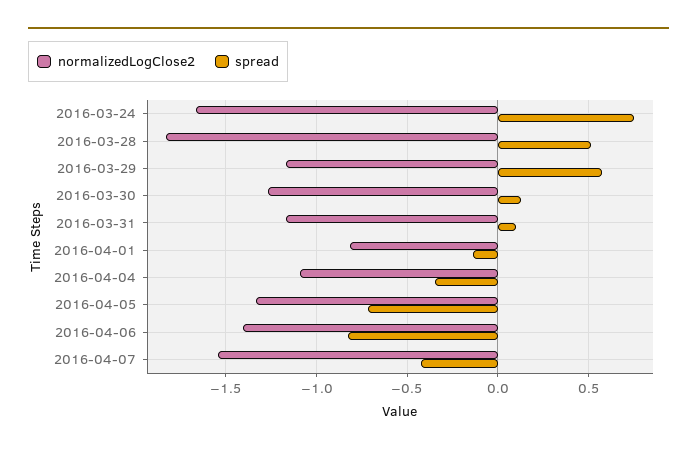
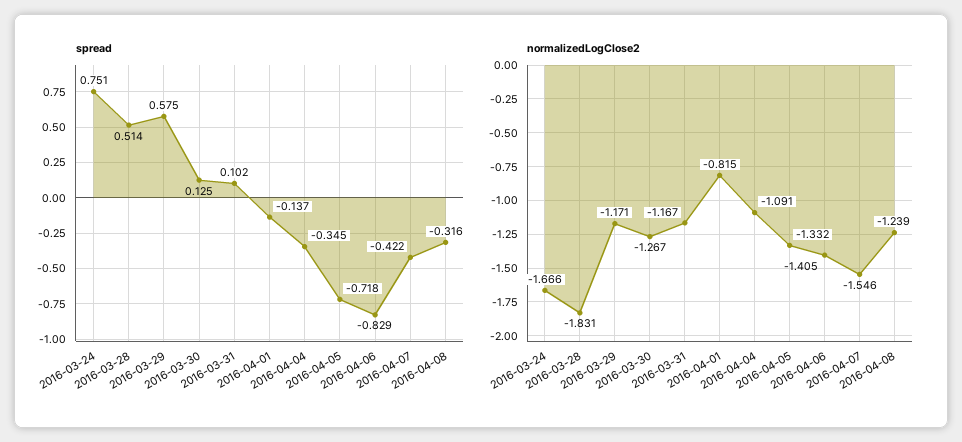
spread, 2016-04-08: none -> -0.316
normalizedLogClose2, 2016-04-08: none -> -1.239

